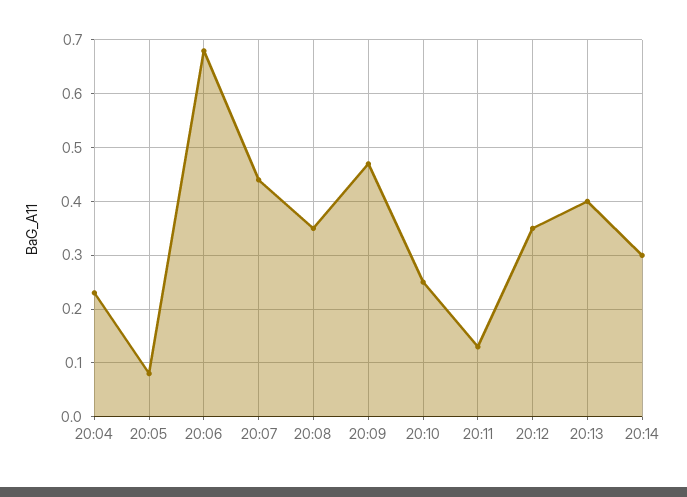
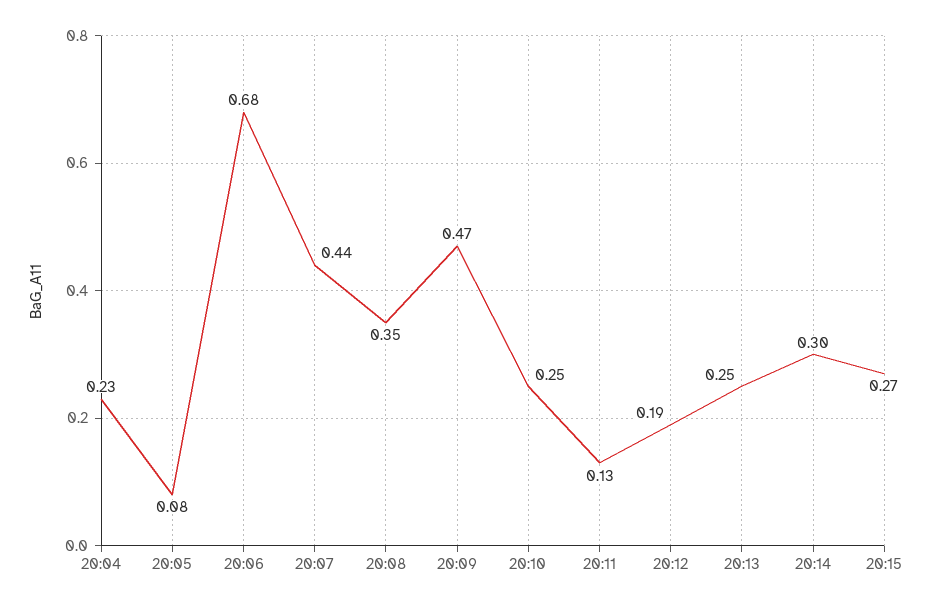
20:12: 0.35 -> 0.19
20:13: 0.4 -> 0.25
20:15: none -> 0.27

